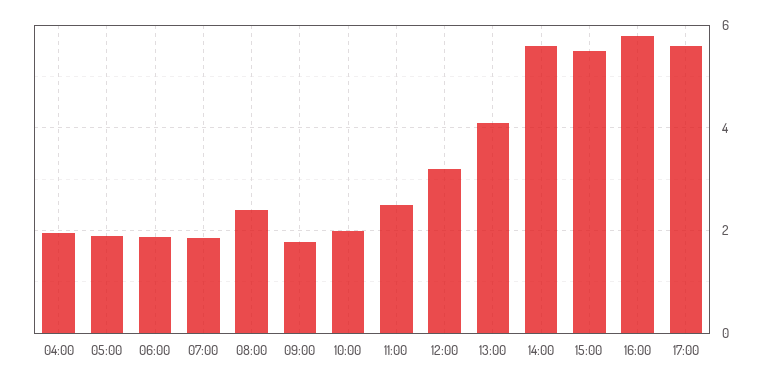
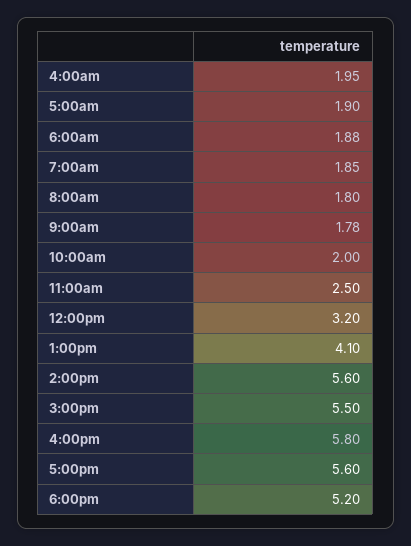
08:00: 2.4 -> 1.8
6:00pm: none -> 5.2

